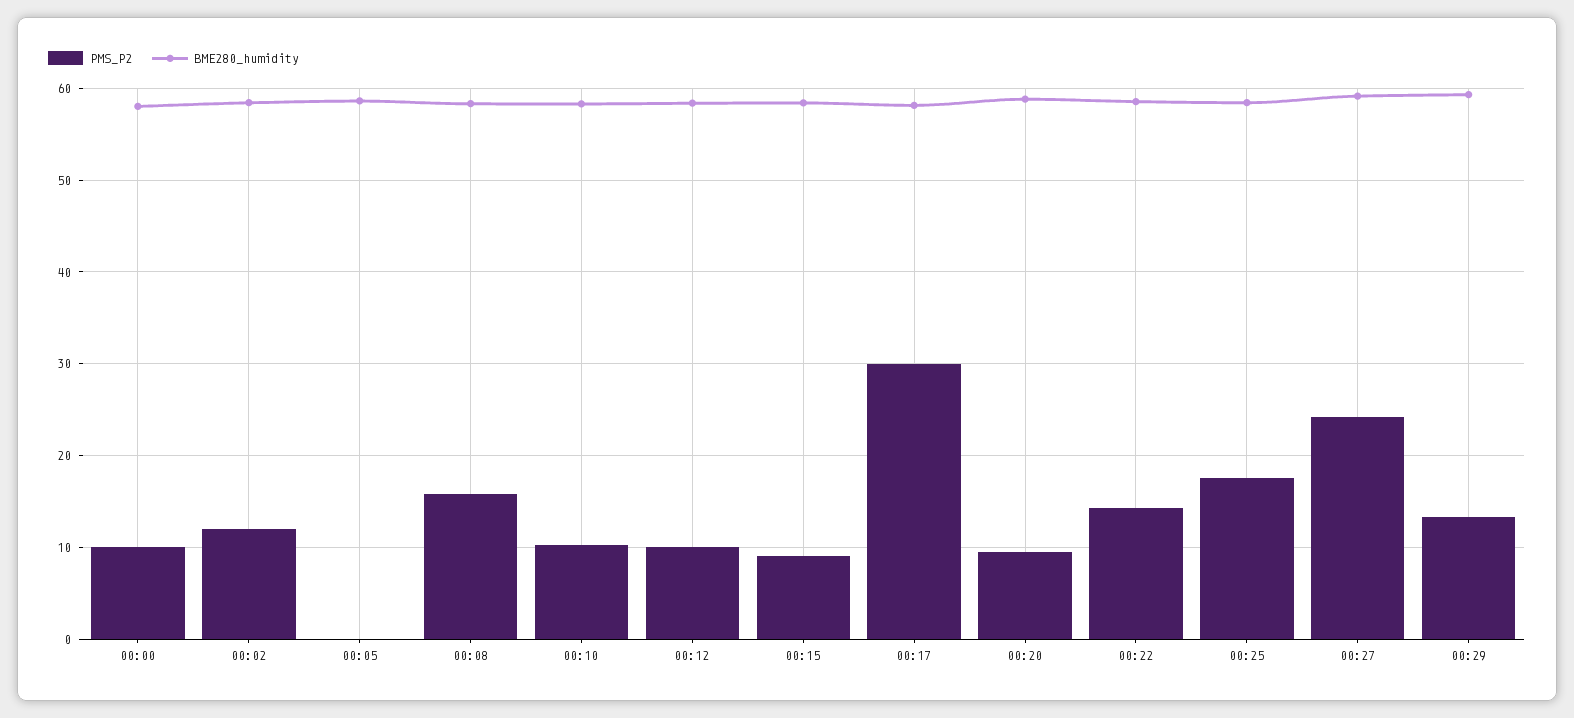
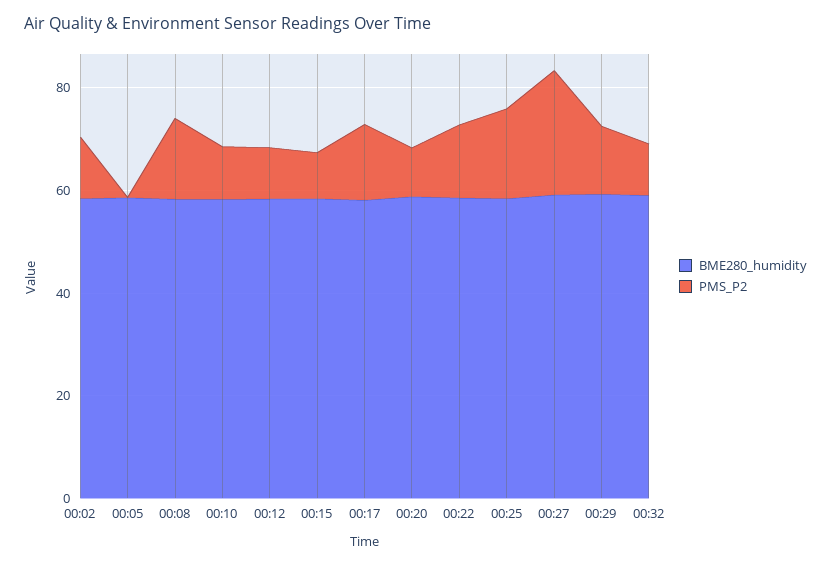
PMS_P2, 00:00: 10 -> none
BME280_humidity, 00:00: 58 -> none
PMS_P2, 00:17: 30 -> 15
BME280_humidity, 00:32: none -> 60
PMS_P2, 00:32: none -> 10

